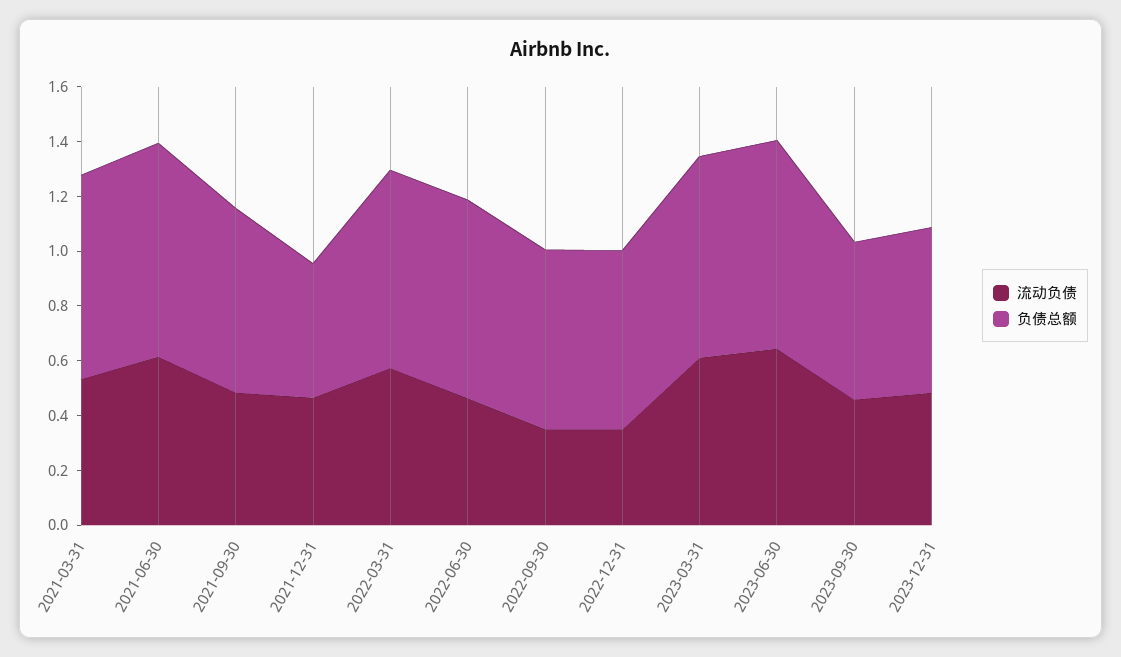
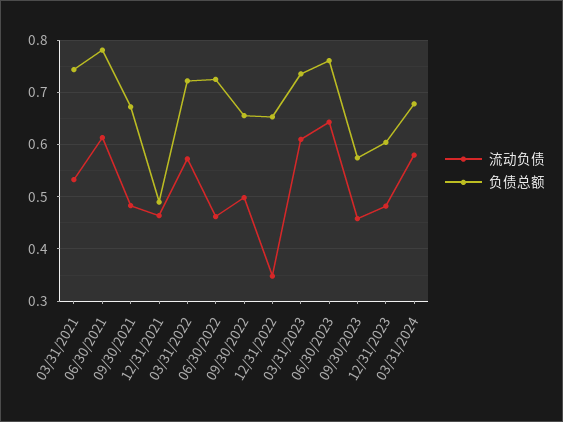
流动负债, 2022-09-30: 0.35 -> 0.5
流动负债, 03/31/2024: none -> 0.58
负债总额, 03/31/2024: none -> 0.68

